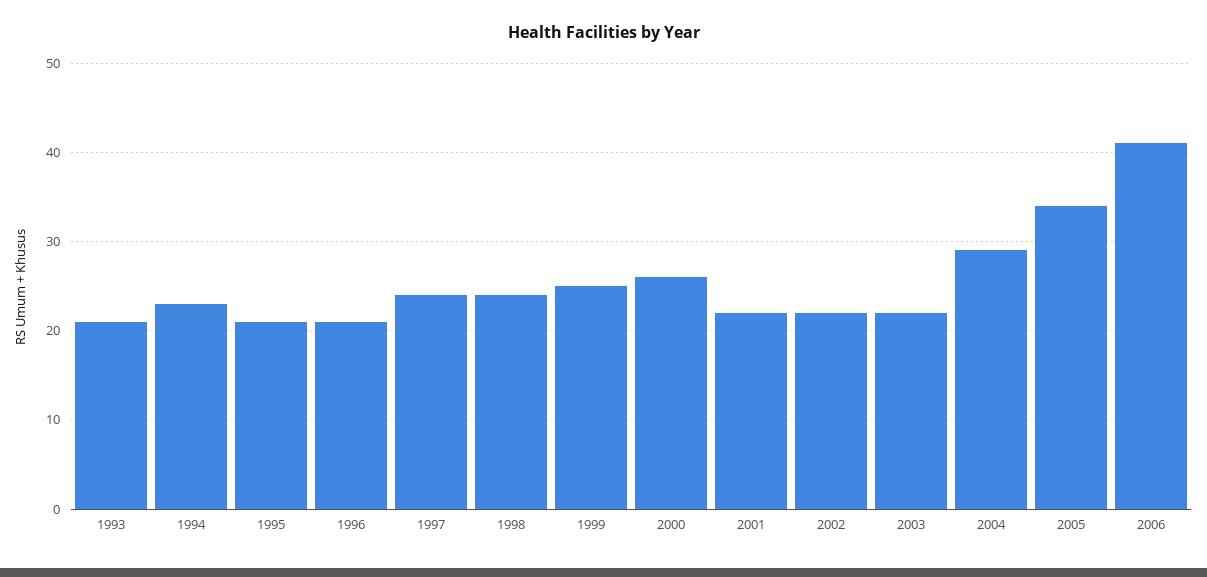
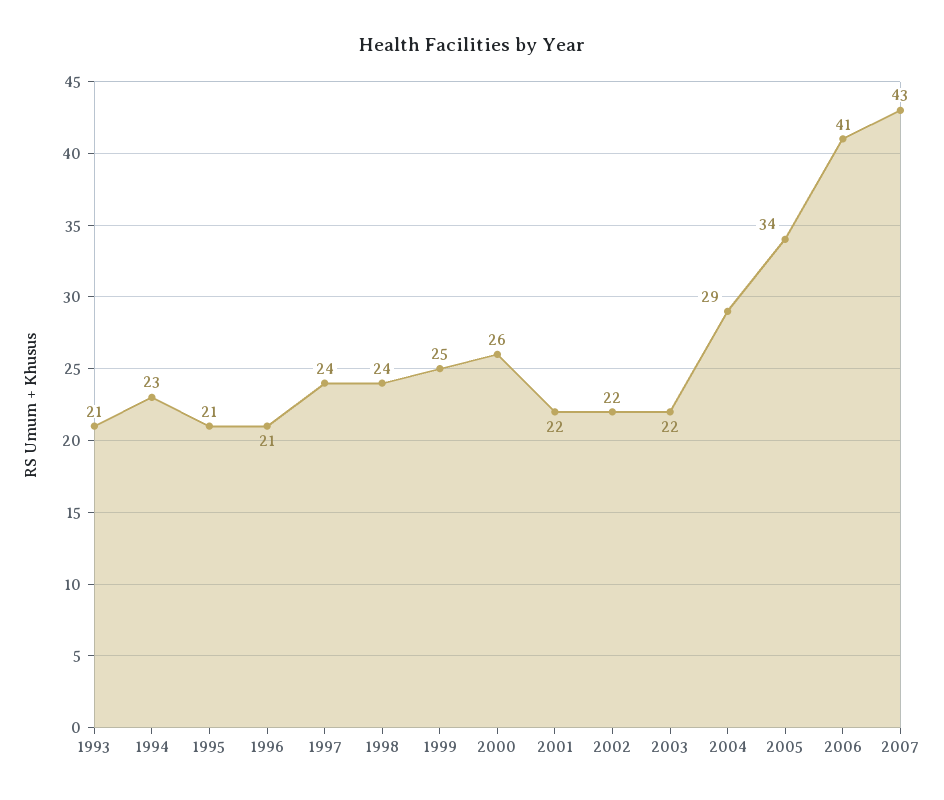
2007: none -> 43

